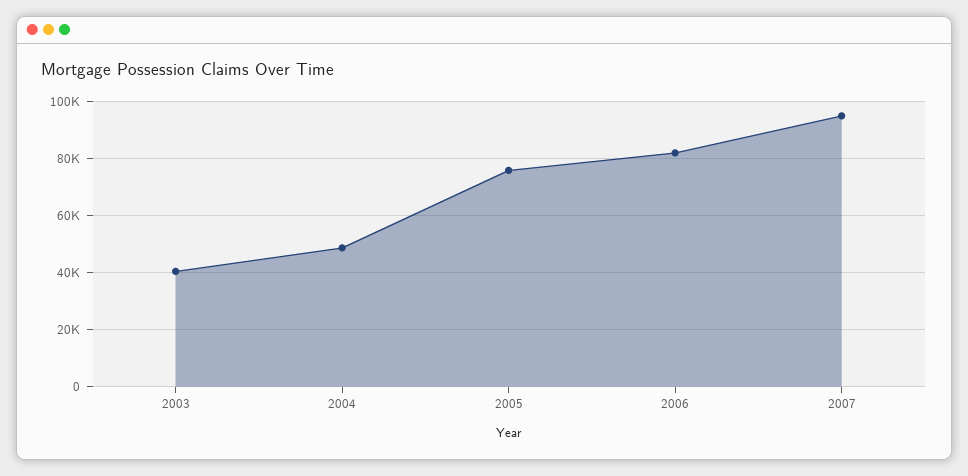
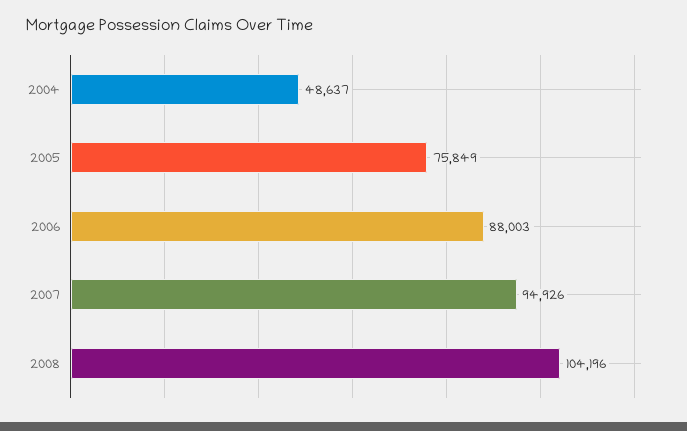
2003: 40000 -> none
2006: 82500 -> 88003
2008: none -> 104196

